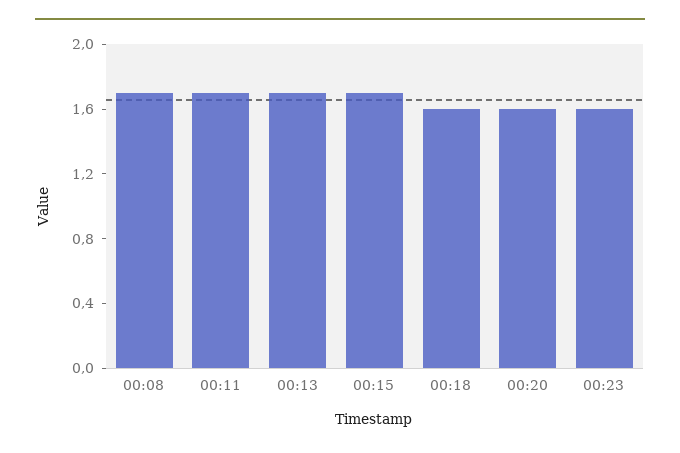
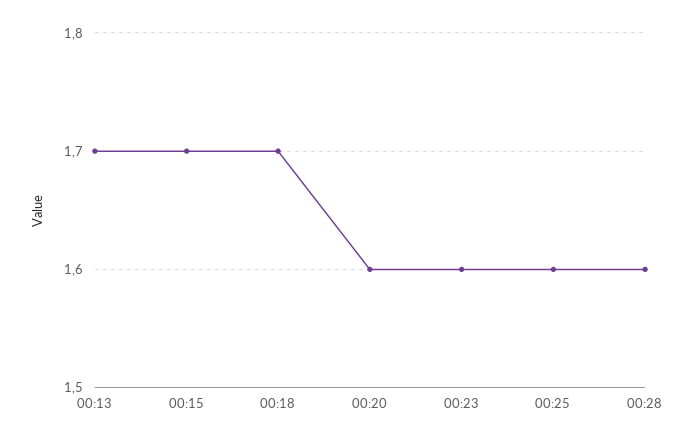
00:08: 1.7 -> none
00:11: 1.7 -> none
00:18: 1.6 -> 1.7
00:25: none -> 1.6
00:28: none -> 1.6

